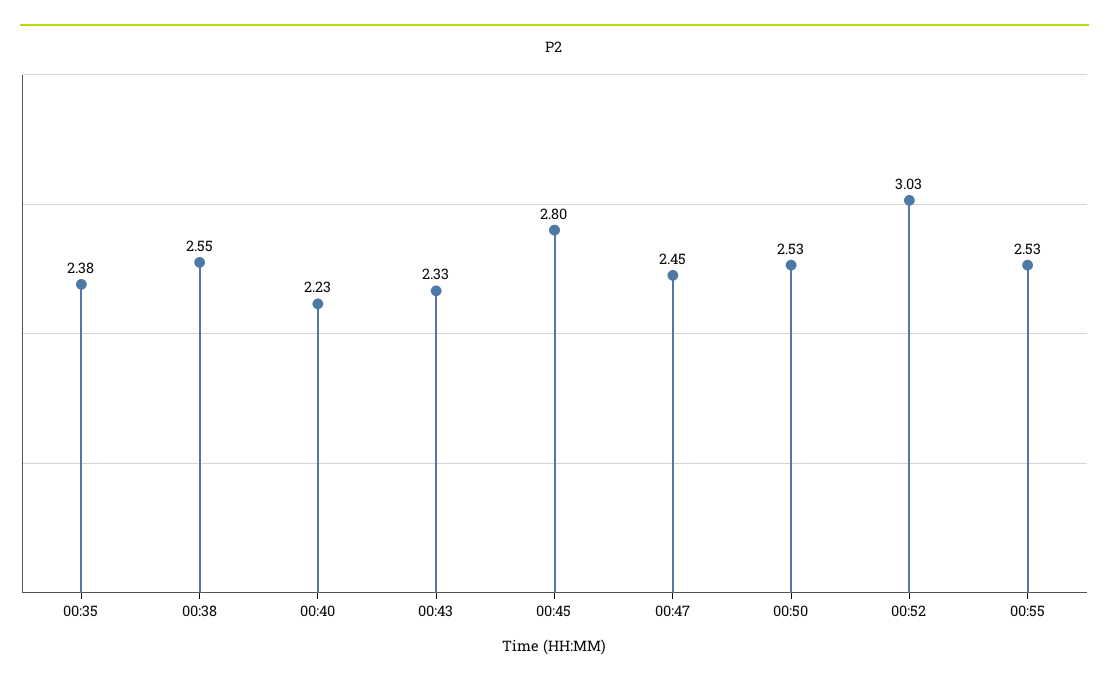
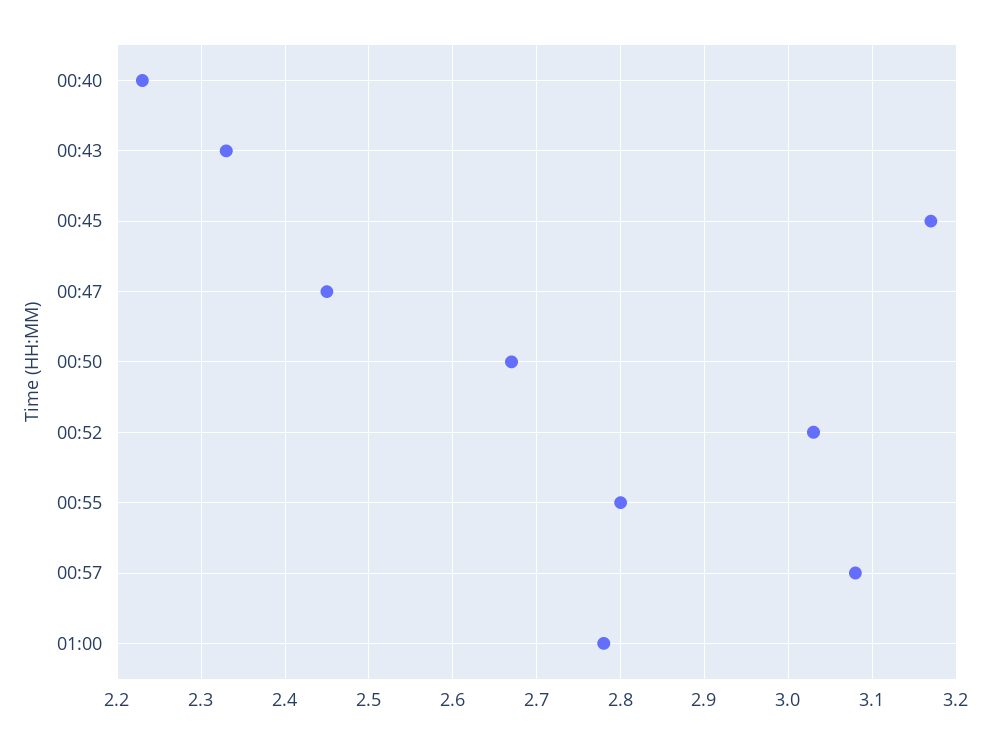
00:35: 2.38 -> none
00:38: 2.55 -> none
00:45: 2.8 -> 3.17
00:50: 2.53 -> 2.67
00:55: 2.53 -> 2.8
00:57: none -> 3.08
01:00: none -> 2.78

